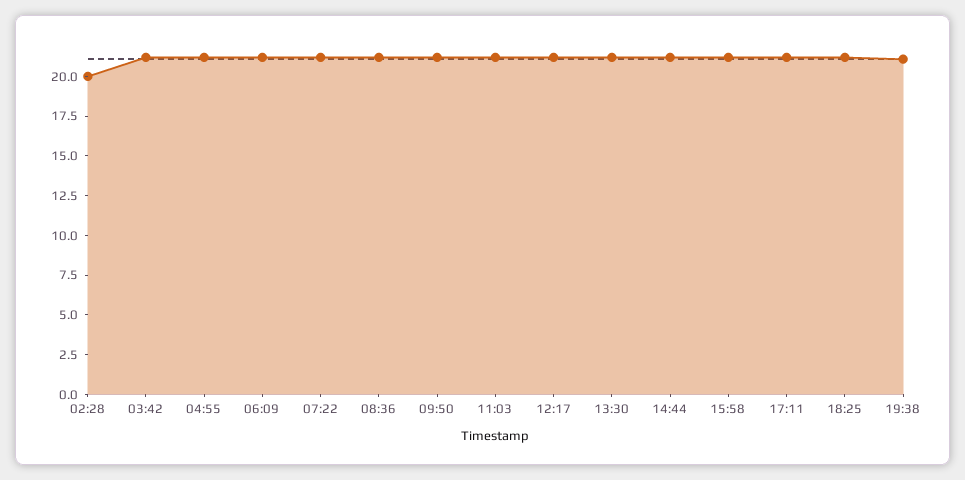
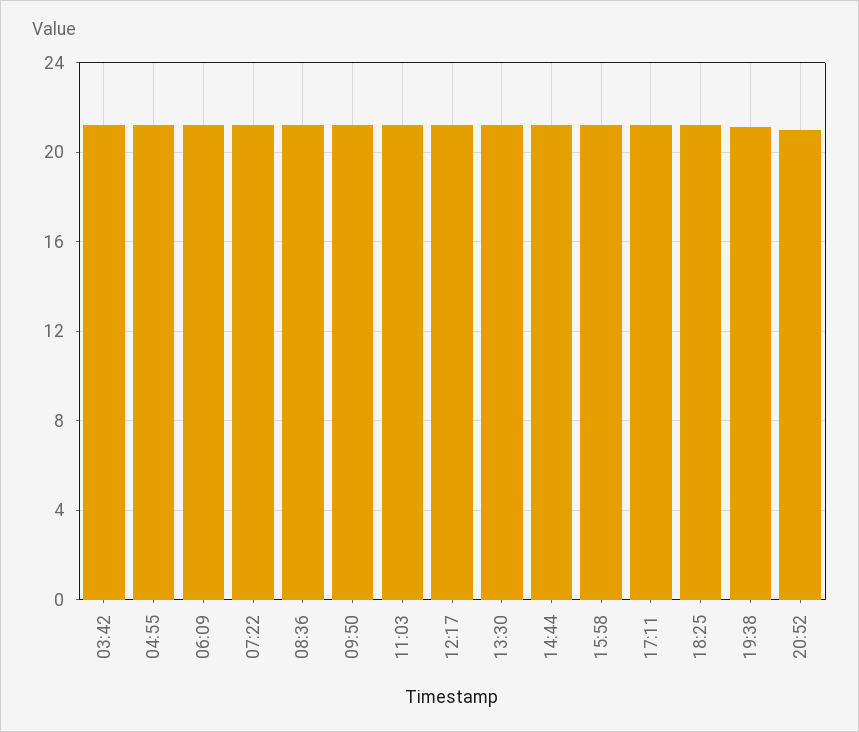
02:28: 20 -> none
20:52: none -> 21

